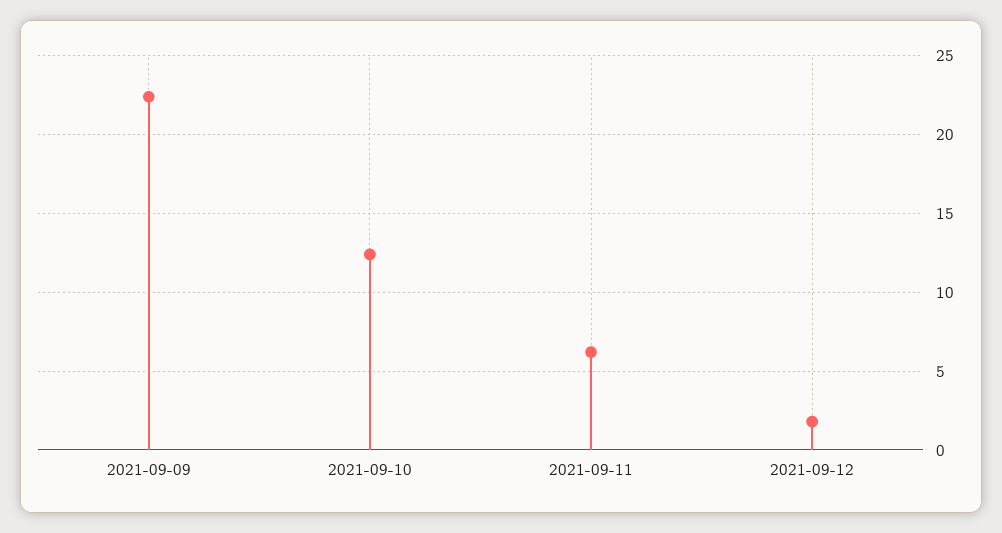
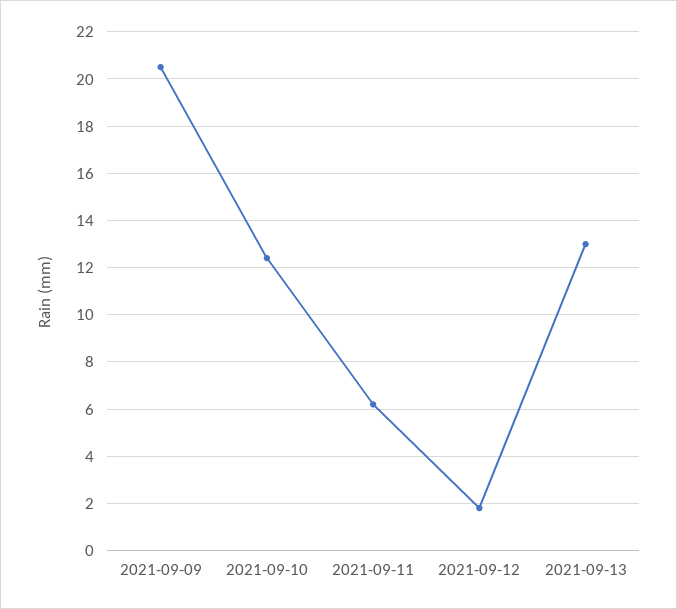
2021-09-09: 22.5 -> 20.5
2021-09-13: none -> 13

